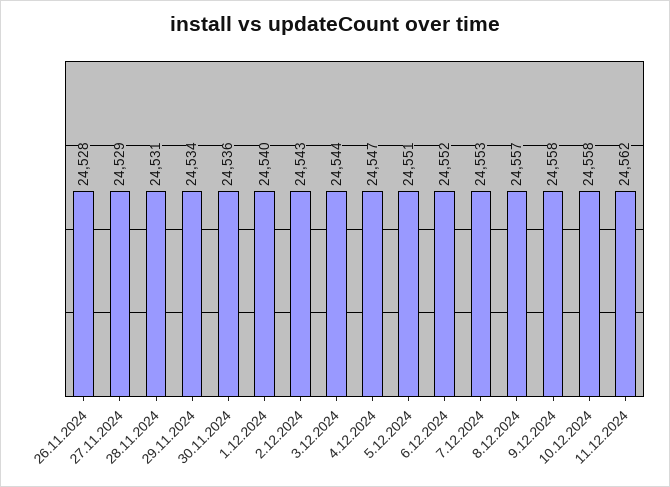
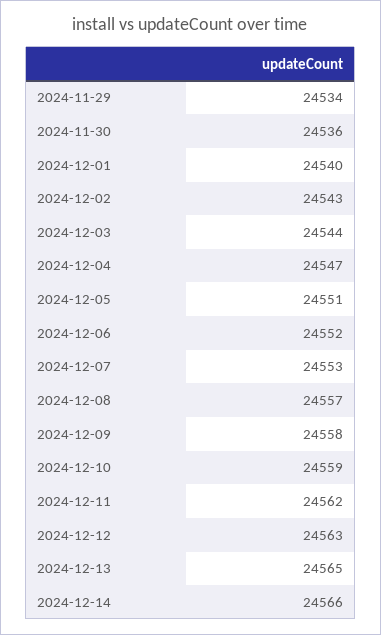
26.11.2024: 24528 -> none
27.11.2024: 24529 -> none
28.11.2024: 24531 -> none
10.12.2024: 24558 -> 24559
2024-12-12: none -> 24563
2024-12-13: none -> 24565
2024-12-14: none -> 24566

